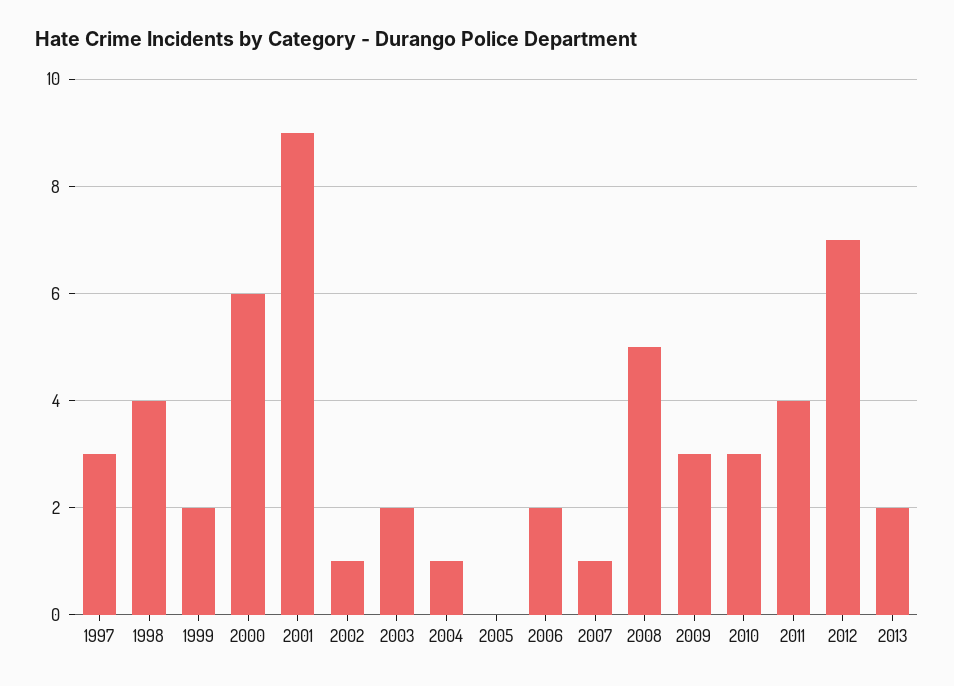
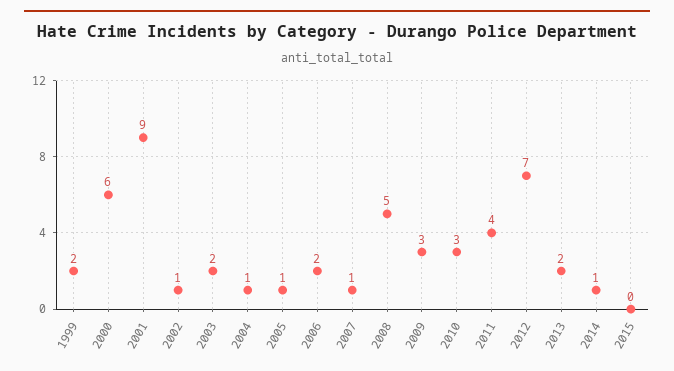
1997: 3 -> none
1998: 4 -> none
2005: 0 -> 1
2014: none -> 1
2015: none -> 0

